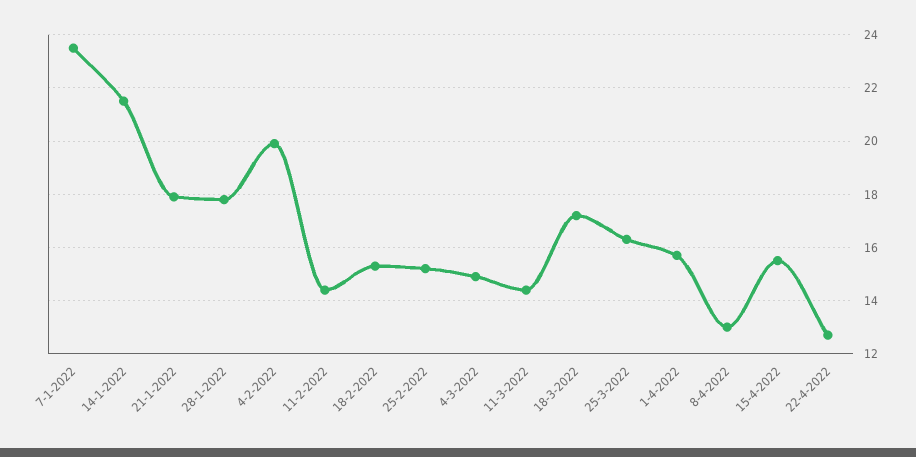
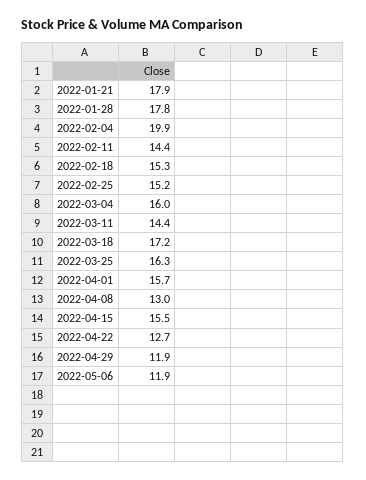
7-1-2022: 23.5 -> none
14-1-2022: 21.5 -> none
4-3-2022: 15 -> 16
2022-04-29: none -> 11.9
2022-05-06: none -> 11.9

